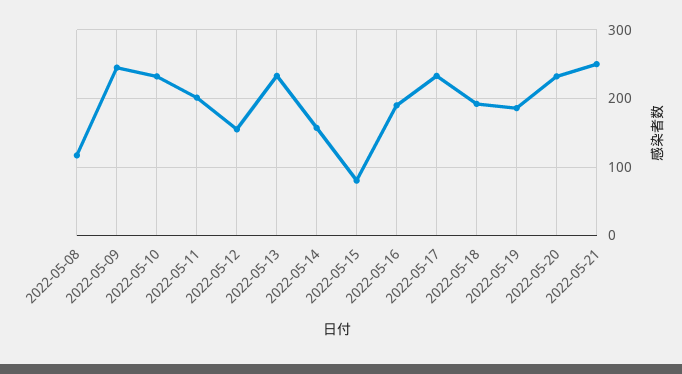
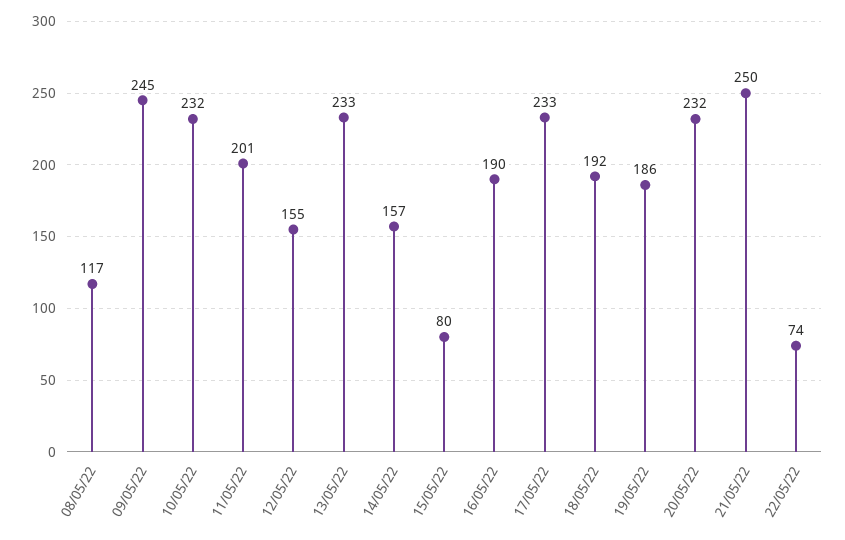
22/05/22: none -> 74

